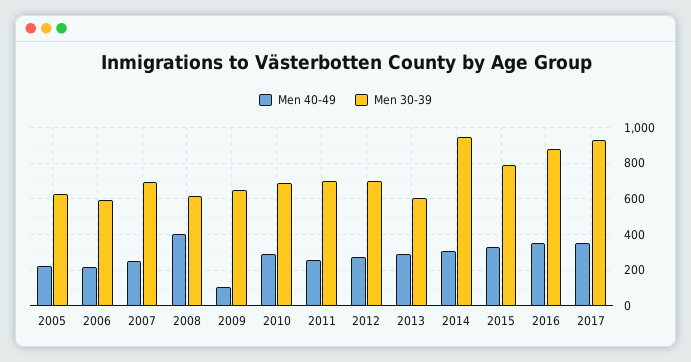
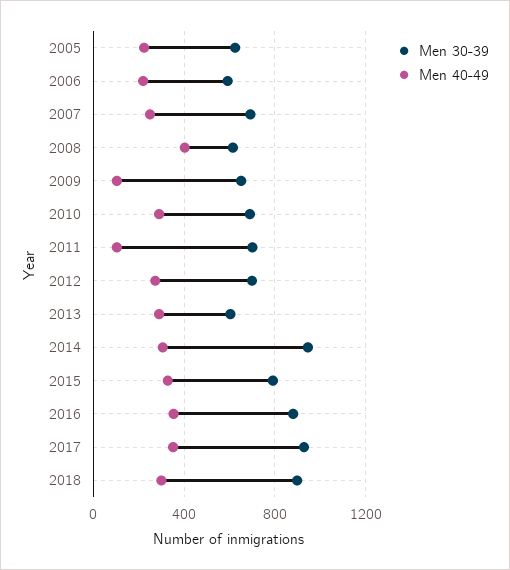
Men 40-49, 2011: 250 -> 100
Men 30-39, 2018: none -> 900
Men 40-49, 2018: none -> 300

